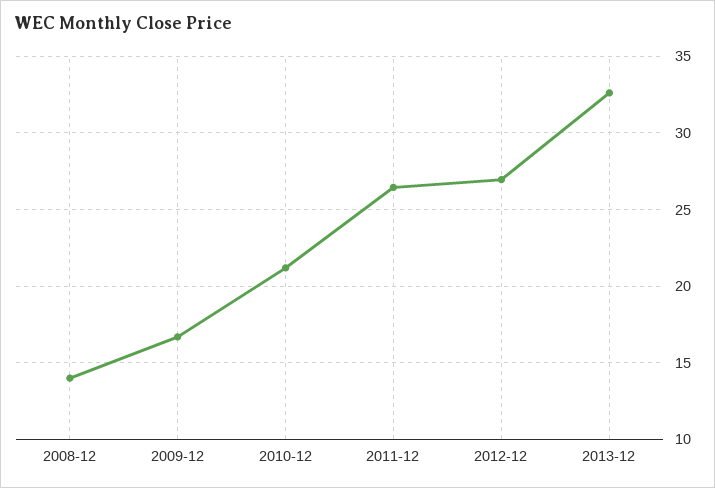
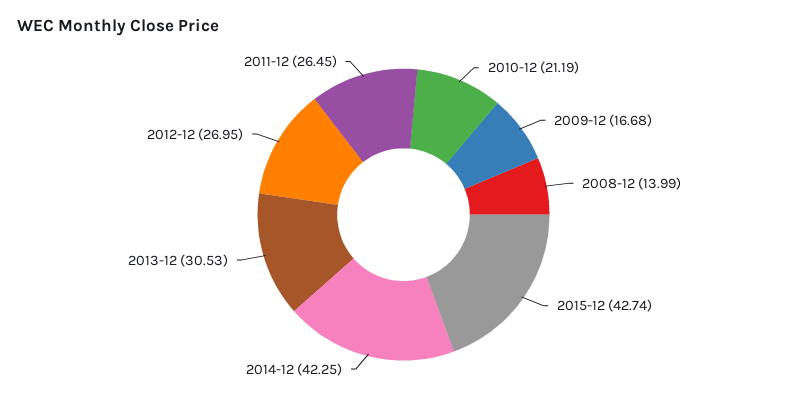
2013-12: 32.5 -> 30.53
2015-12: none -> 42.74
2014-12: none -> 42.25

